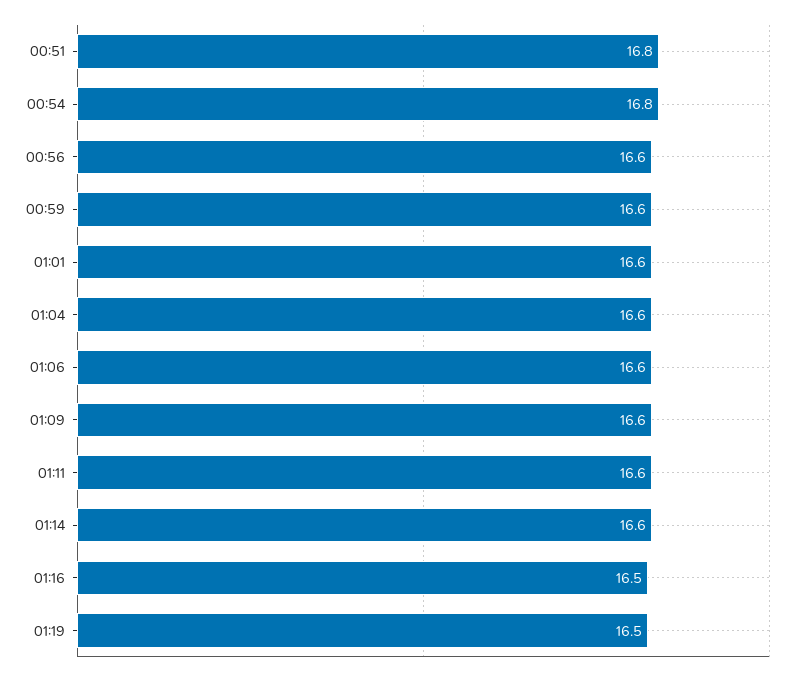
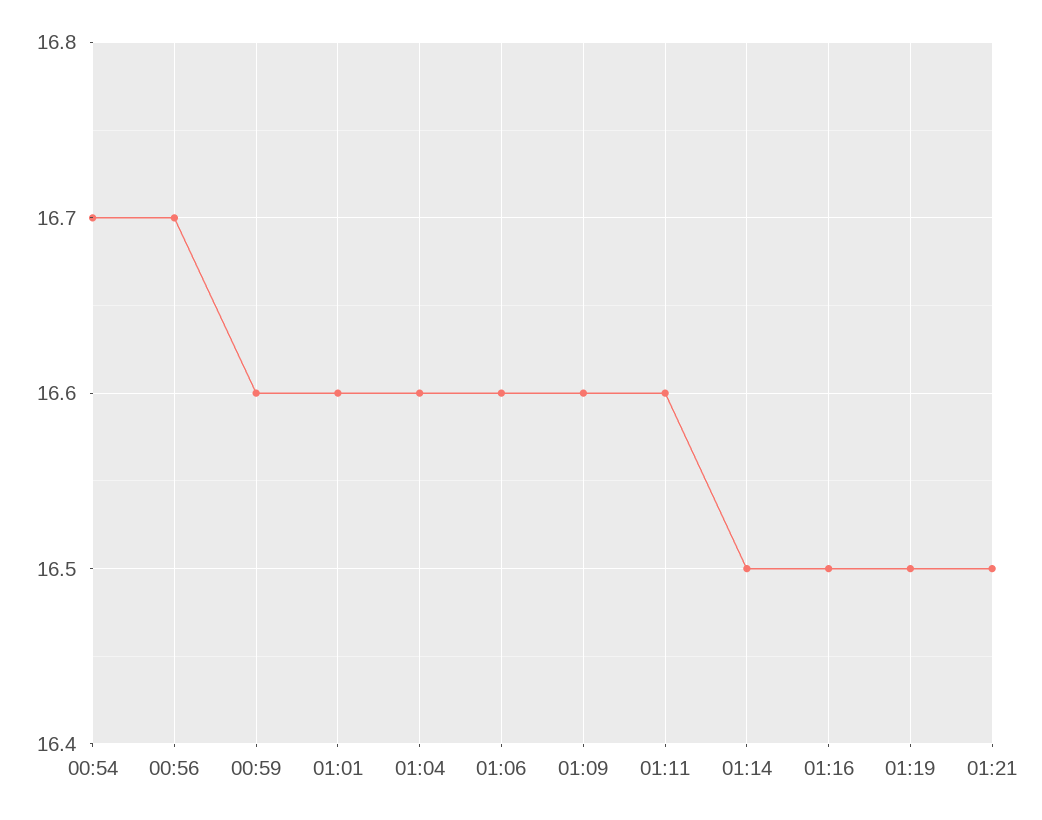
00:51: 16.8 -> none
00:54: 16.8 -> 16.7
00:56: 16.6 -> 16.7
01:14: 16.6 -> 16.5
01:21: none -> 16.5

